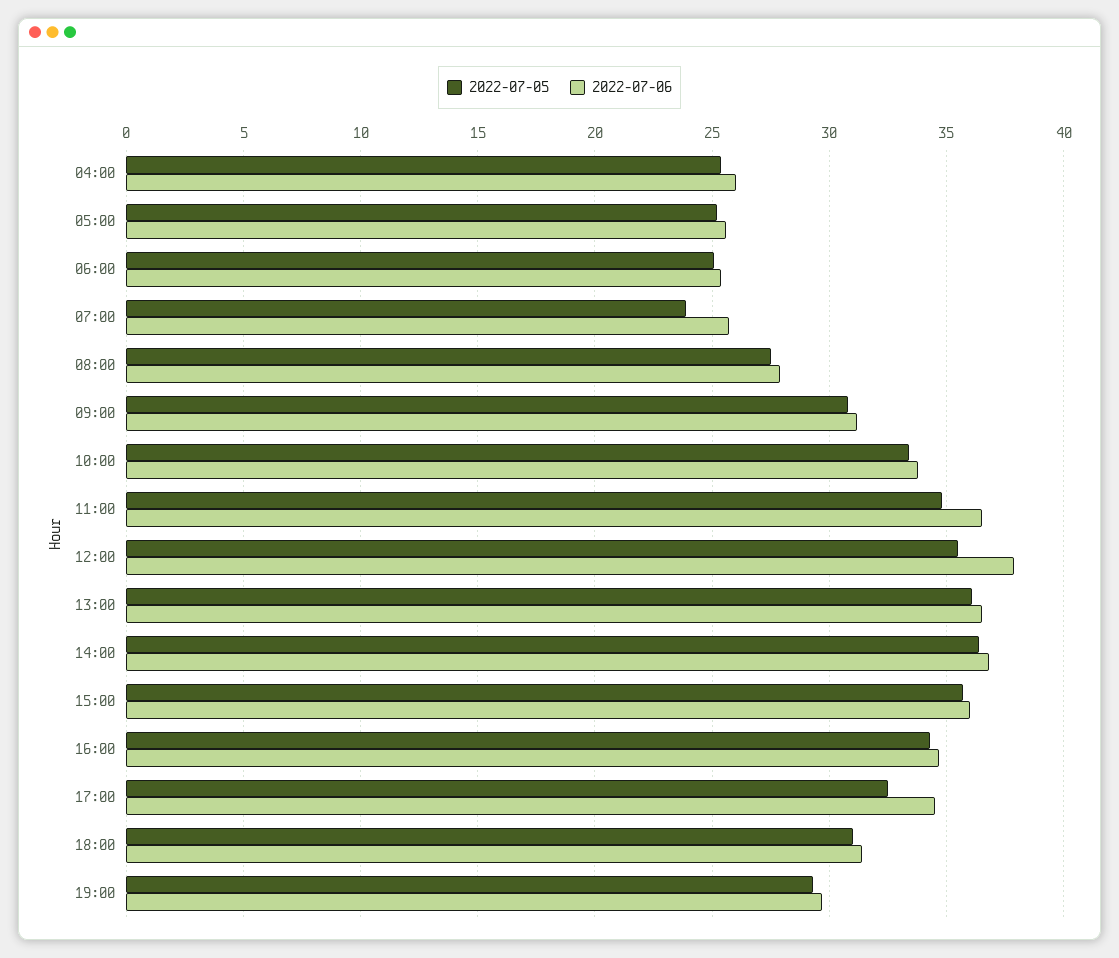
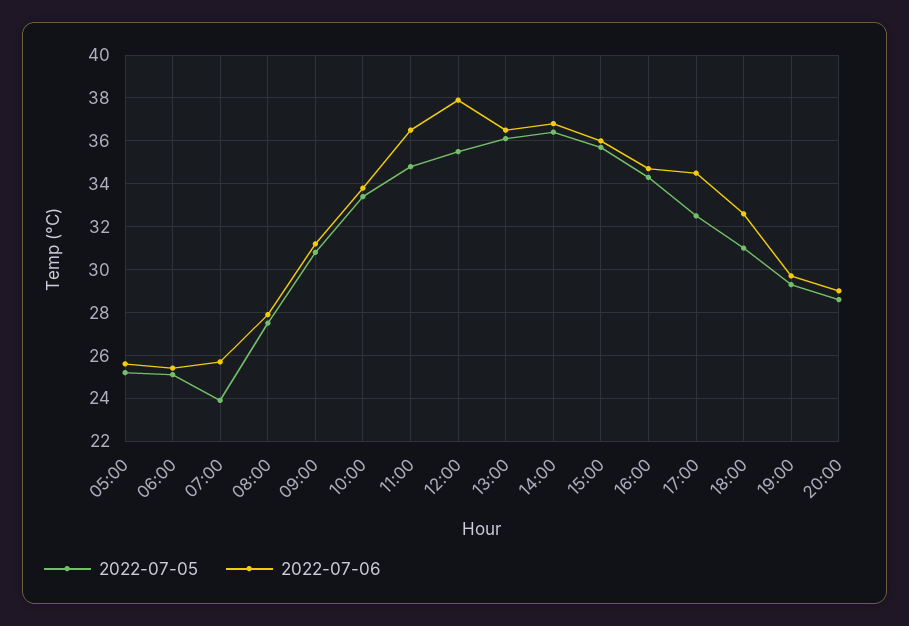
2022-07-05, 04:00: 25.5 -> none
2022-07-06, 04:00: 26 -> none
2022-07-06, 18:00: 31.5 -> 32.5
2022-07-05, 20:00: none -> 28.5
2022-07-06, 20:00: none -> 29

